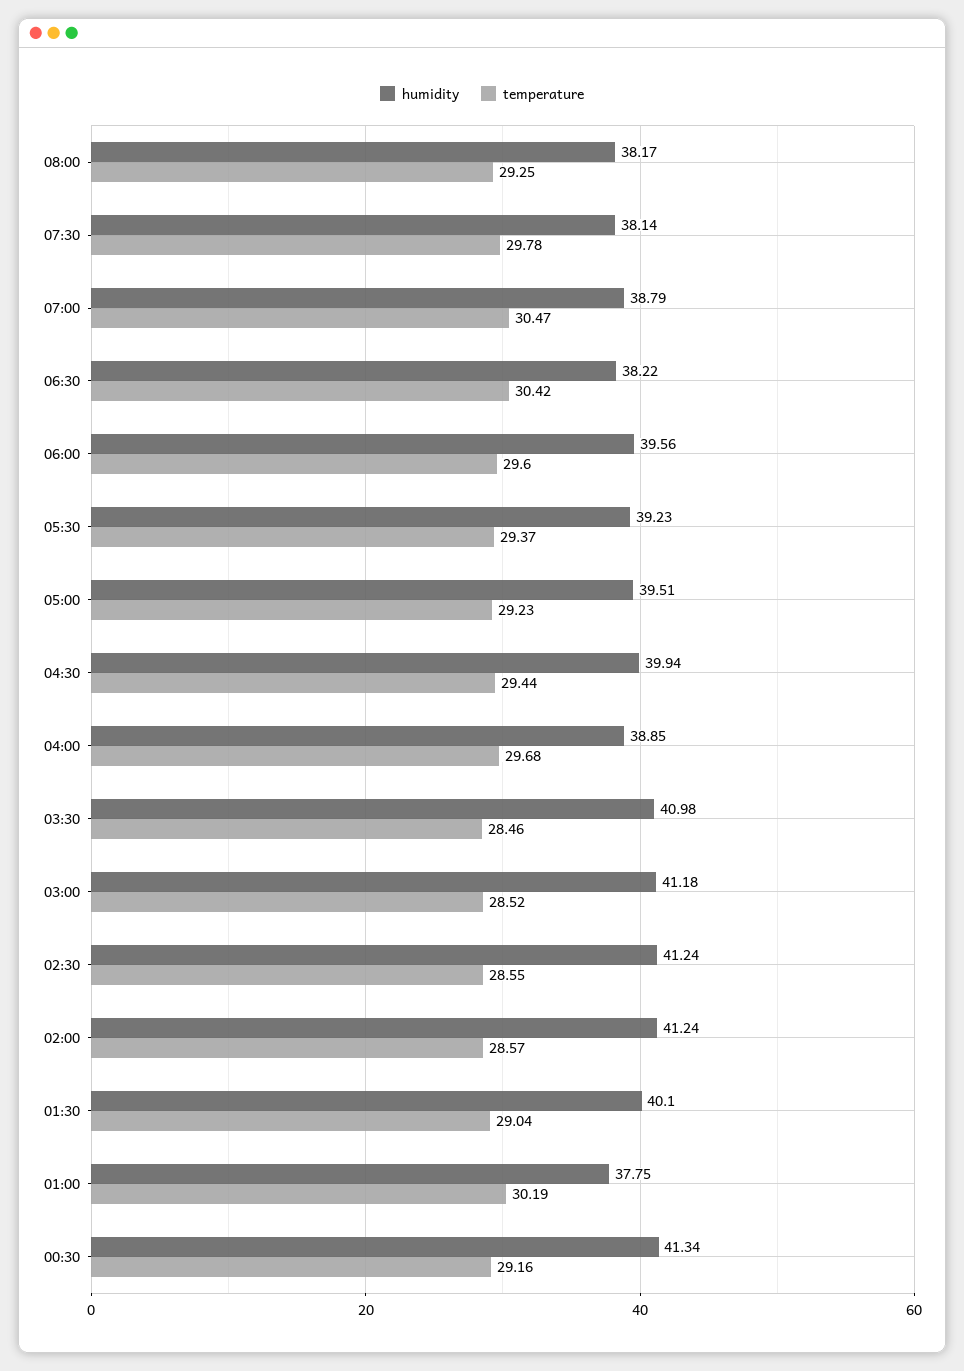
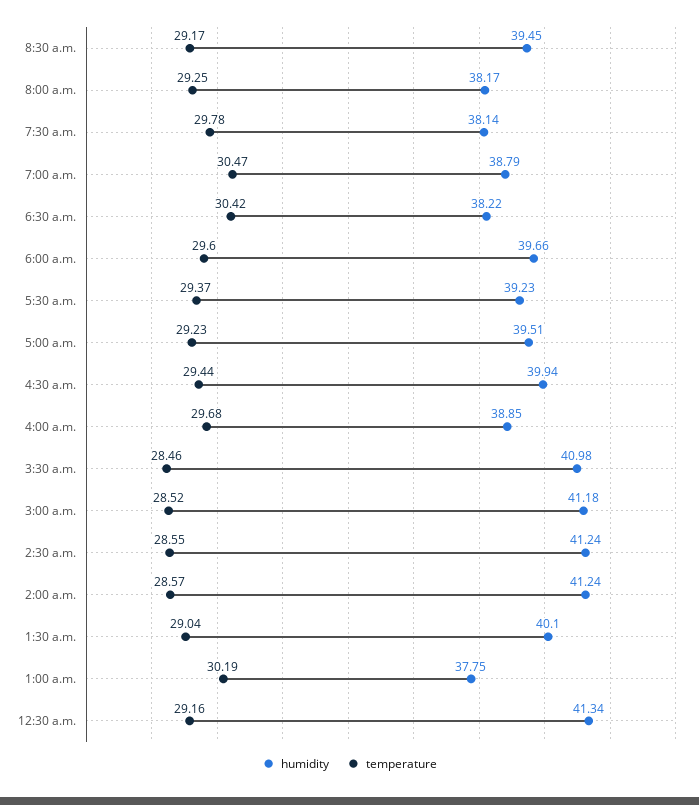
humidity, 06:00: 39.56 -> 39.66
humidity, 8:30 a.m.: none -> 39.45
temperature, 8:30 a.m.: none -> 29.17

